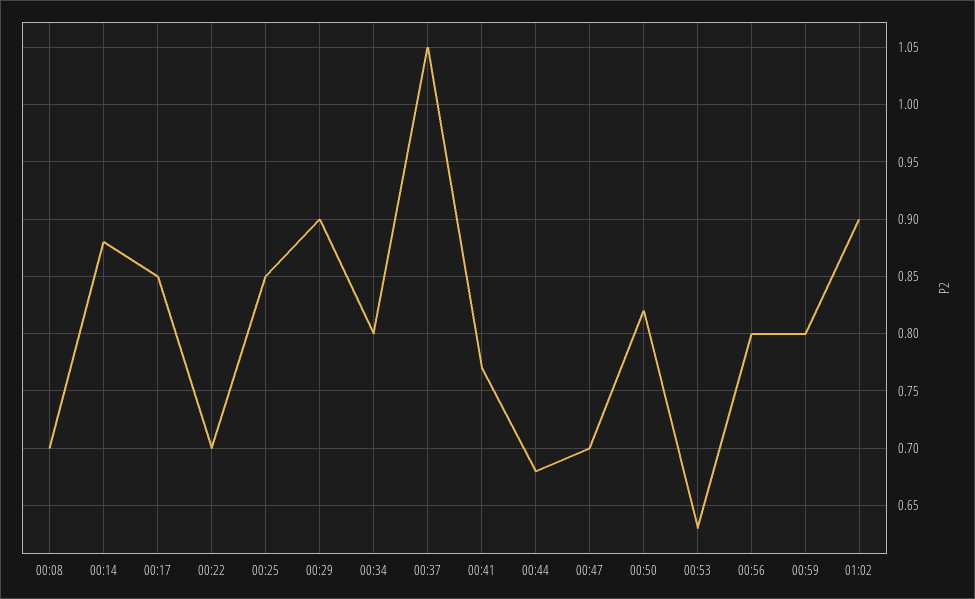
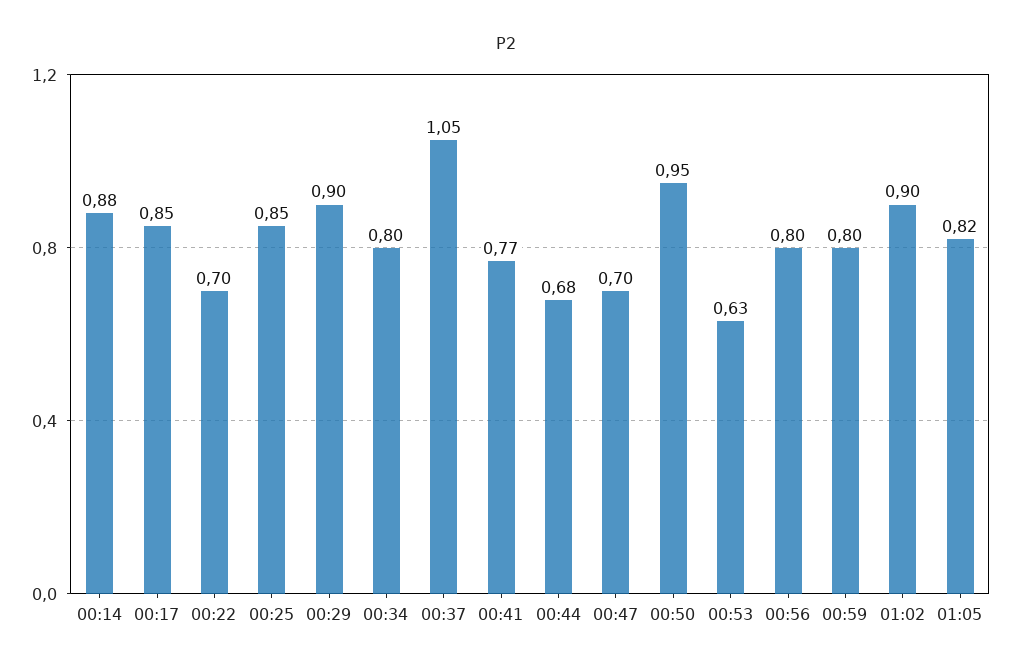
00:08: 0.7 -> none
00:50: 0.82 -> 0.95
01:05: none -> 0.82

